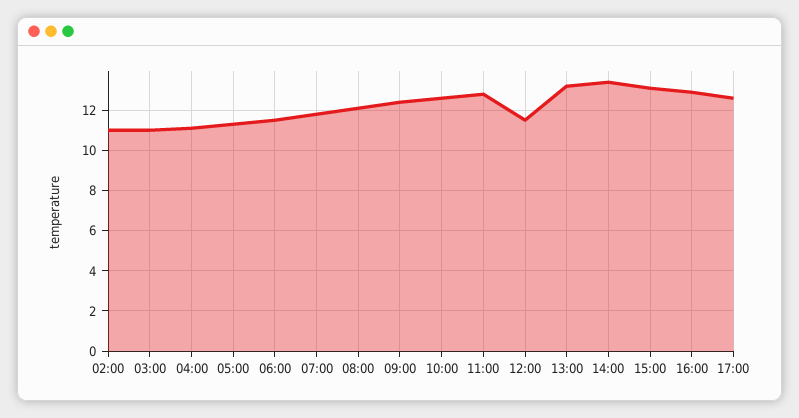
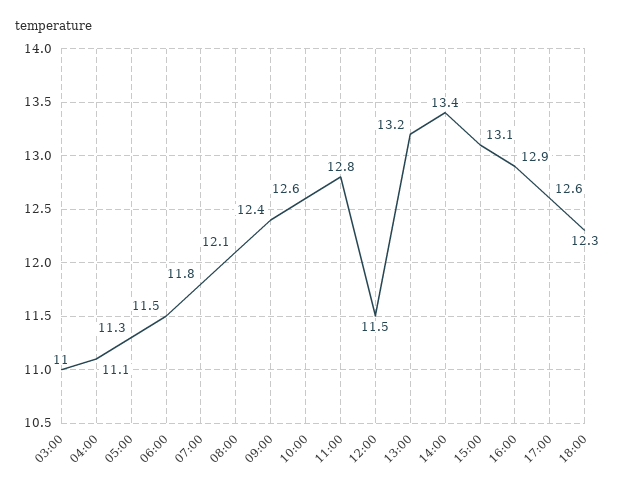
02:00: 11 -> none
18:00: none -> 12.3

